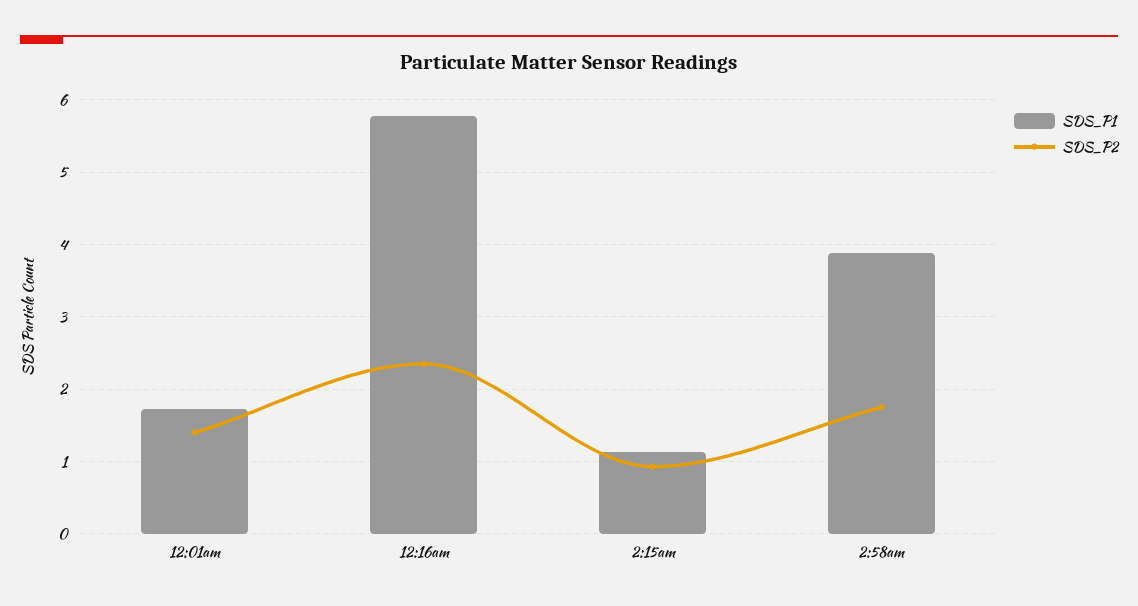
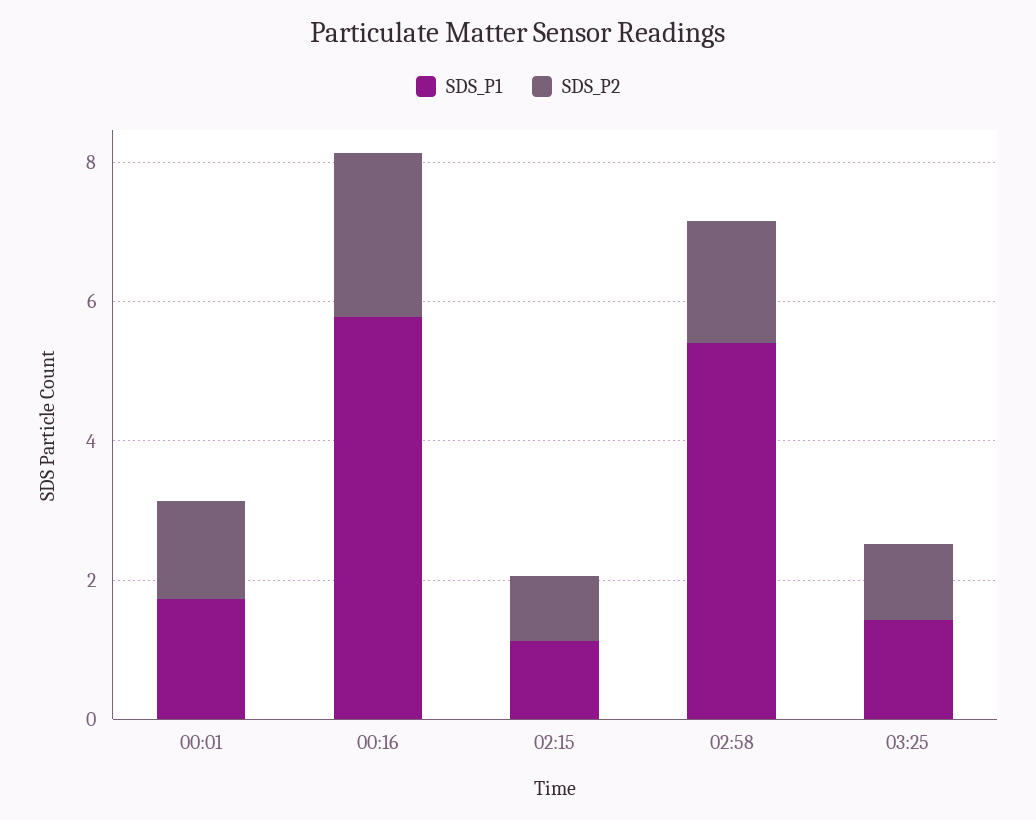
SDS_P1, 2:58am: 3.9 -> 5.5
SDS_P1, 03:25: none -> 1.5
SDS_P2, 03:25: none -> 1

